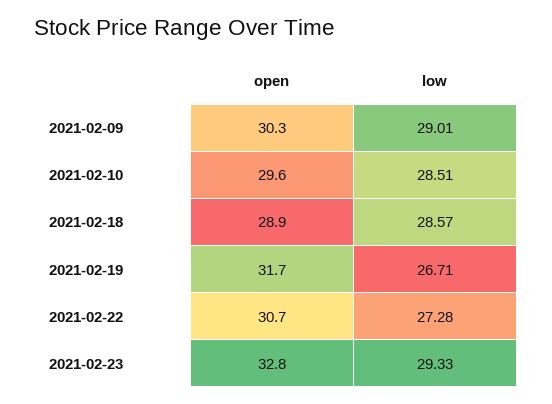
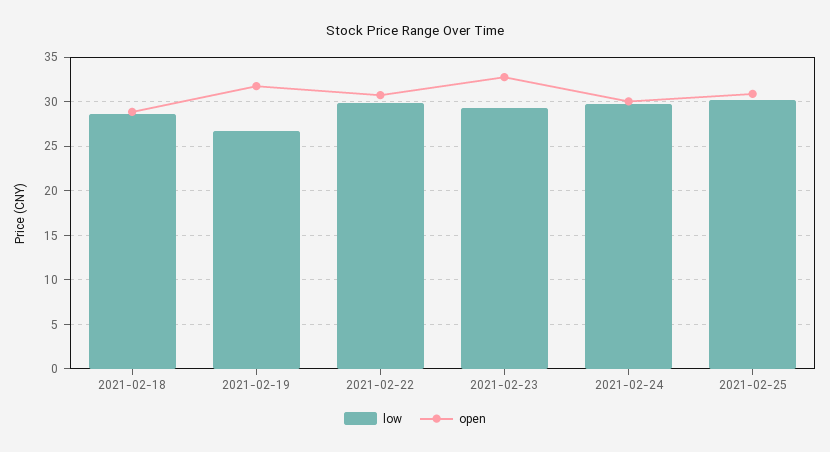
open, 2021-02-09: 30.3 -> none
low, 2021-02-09: 29.01 -> none
open, 2021-02-10: 29.6 -> none
low, 2021-02-10: 28.51 -> none
low, 2021-02-22: 27.28 -> 30
low, 2021-02-24: none -> 30
open, 2021-02-24: none -> 30
low, 2021-02-25: none -> 30
open, 2021-02-25: none -> 31

